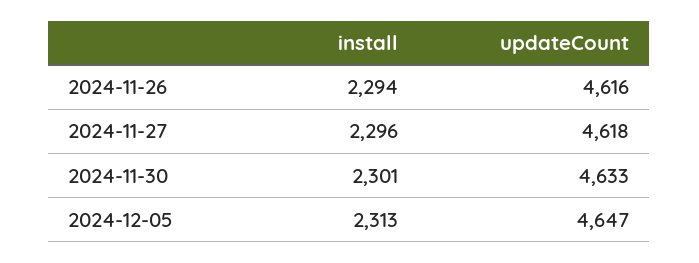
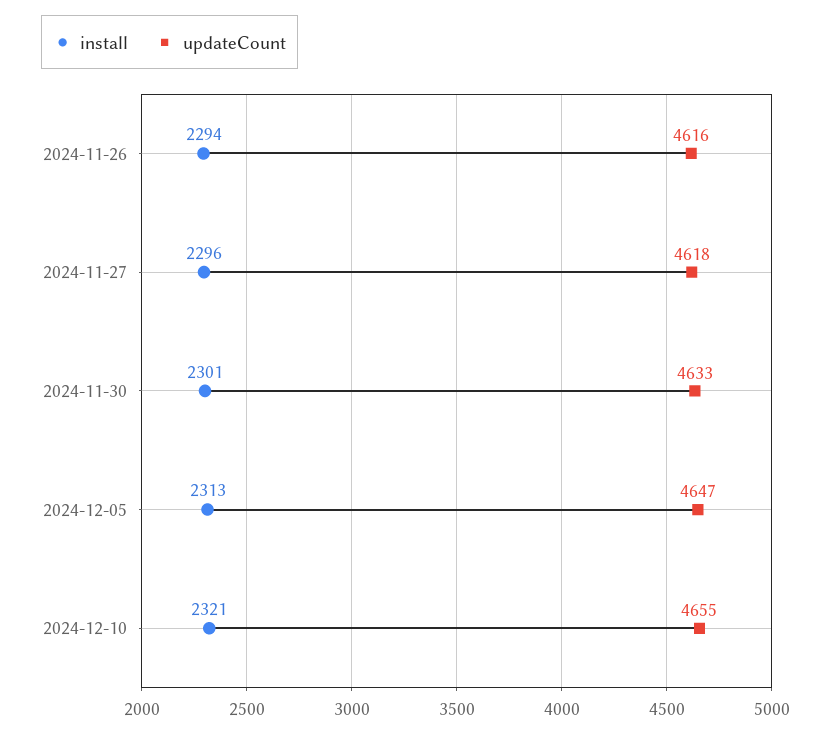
install, 2024-12-10: none -> 2321
updateCount, 2024-12-10: none -> 4655

